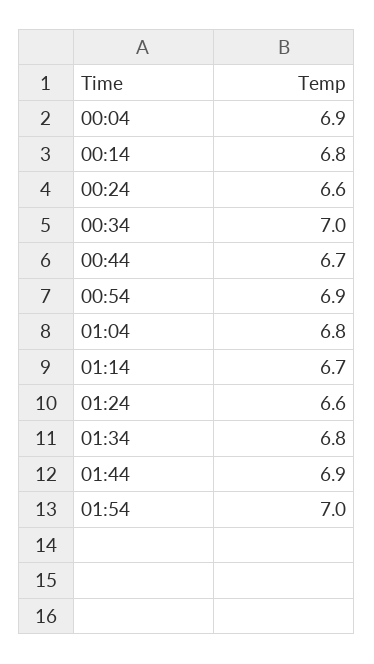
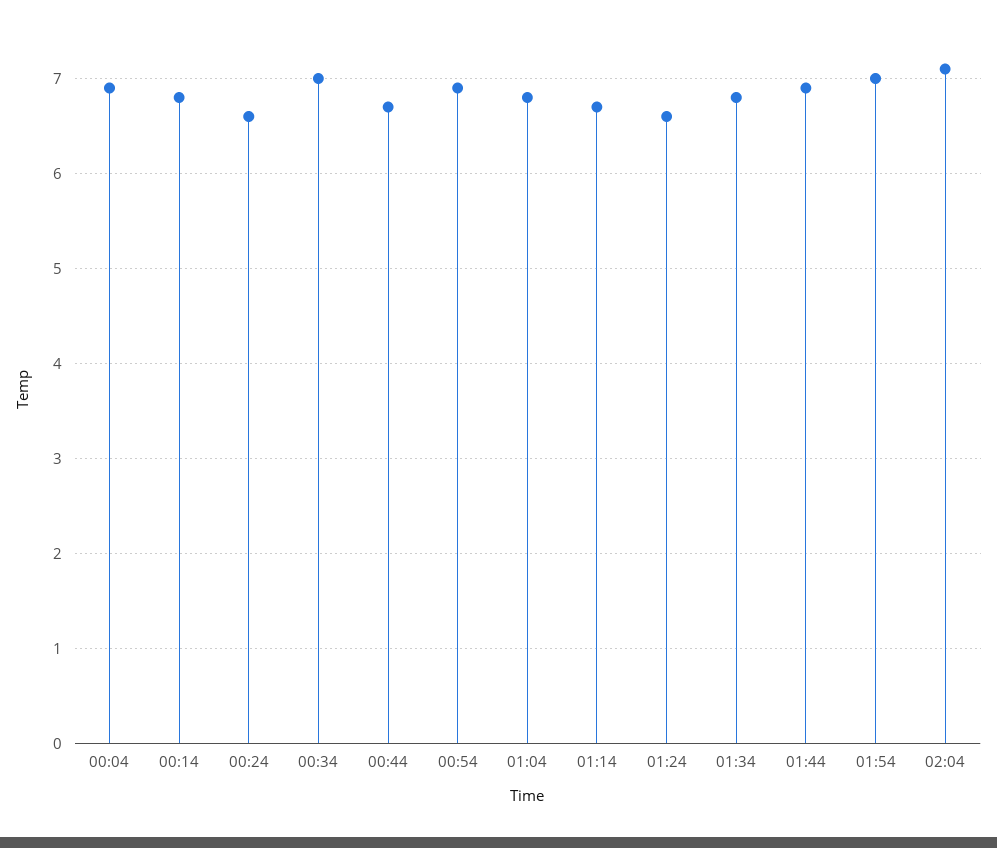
02:04: none -> 7.1

